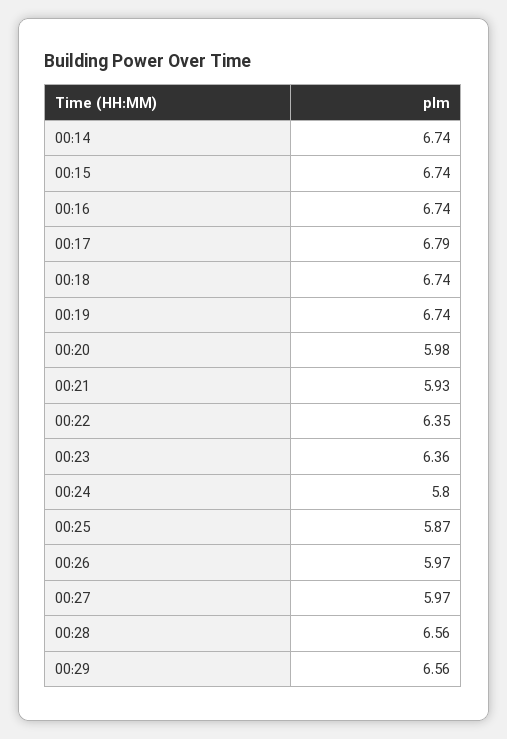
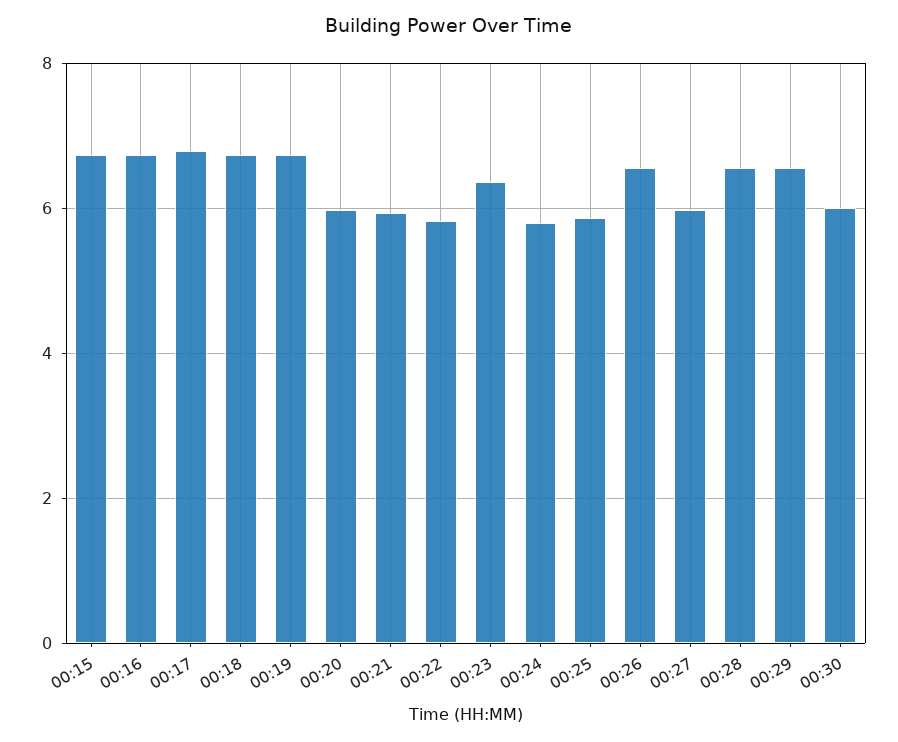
00:14: 6.74 -> none
00:22: 6.35 -> 5.8
00:26: 5.97 -> 6.6
00:30: none -> 6

